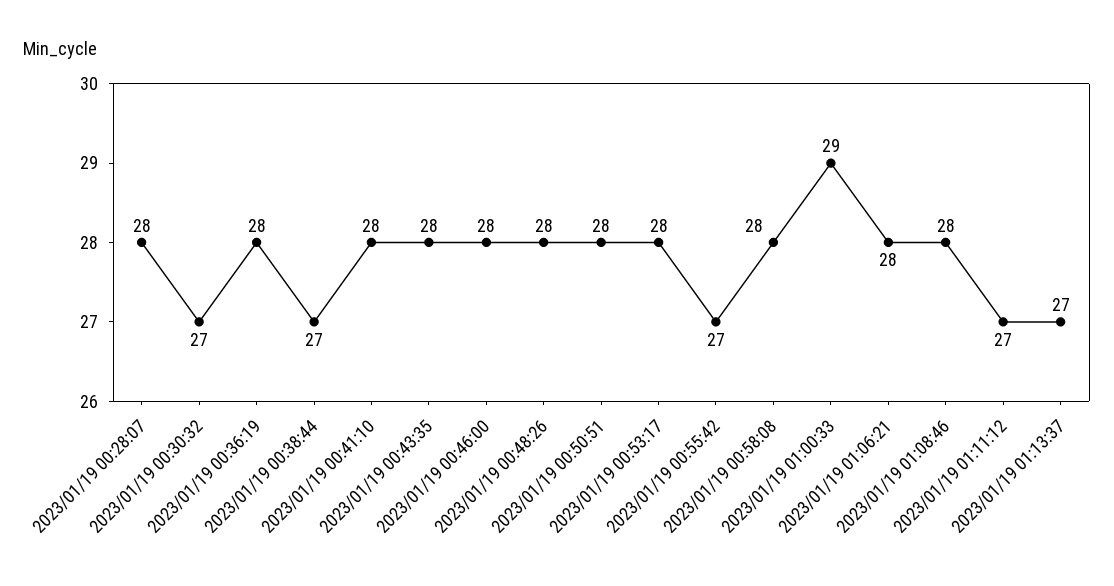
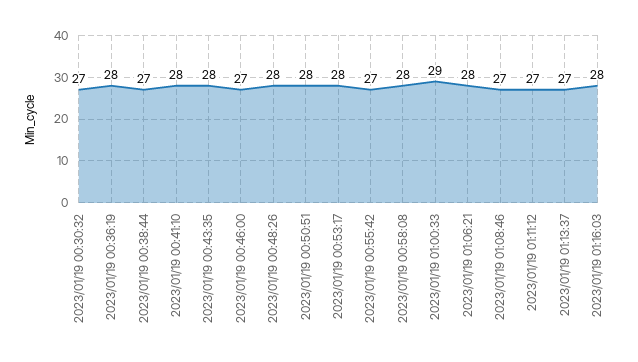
2023/01/19 00:28:07: 28 -> none
2023/01/19 00:46:00: 28 -> 27
2023/01/19 01:08:46: 28 -> 27
2023/01/19 01:16:03: none -> 28

